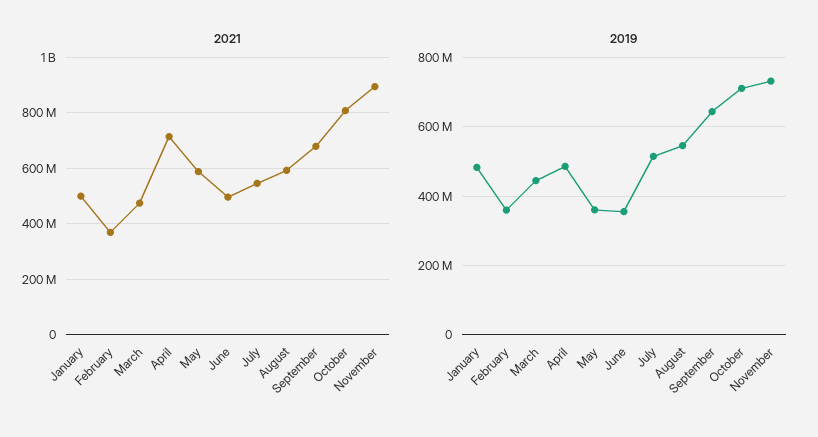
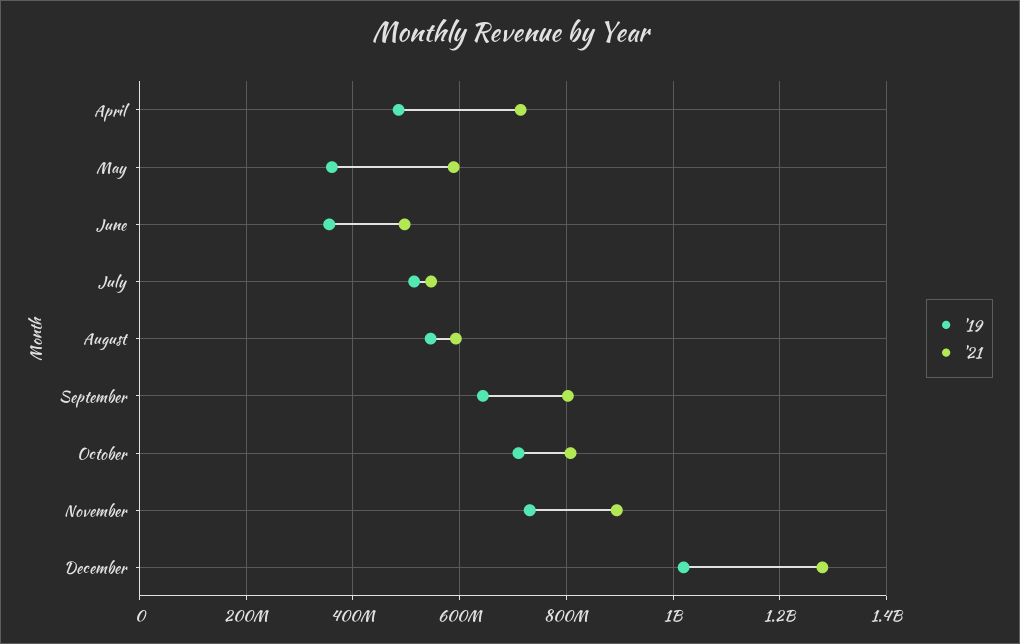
2021, January: 500000000 -> none
2021, February: 375000000 -> none
2021, March: 475000000 -> none
2021, September: 675000000 -> 800000000
2019, January: 480000000 -> none
2019, February: 360000000 -> none
2019, March: 440000000 -> none
2019, December: none -> 1020000000
2021, December: none -> 1280000000

